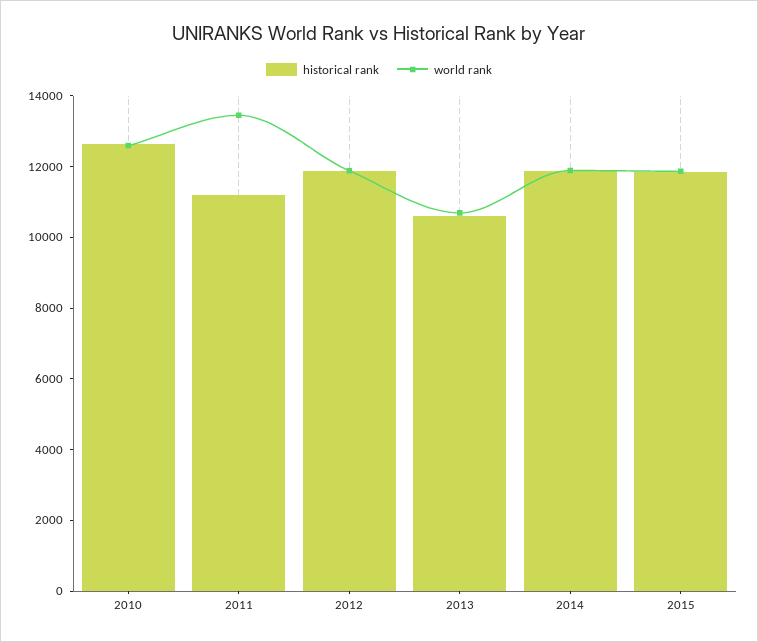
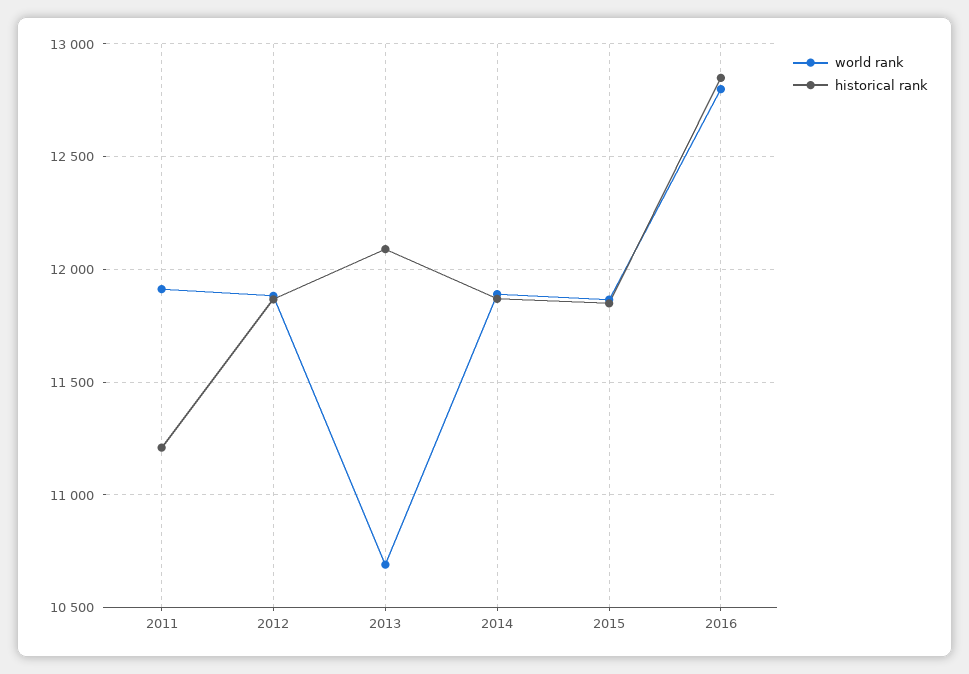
historical rank, 2010: 12500 -> none
world rank, 2010: 12500 -> none
world rank, 2011: 13500 -> 11900
historical rank, 2013: 10500 -> 12100
world rank, 2016: none -> 12800
historical rank, 2016: none -> 12850

